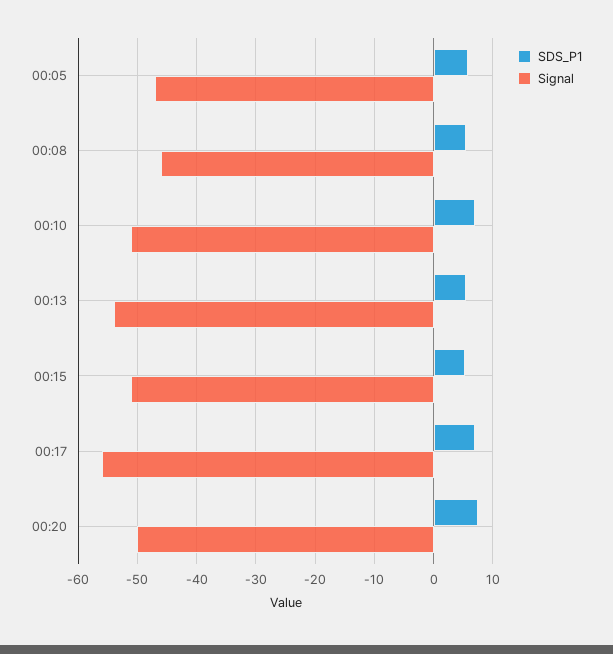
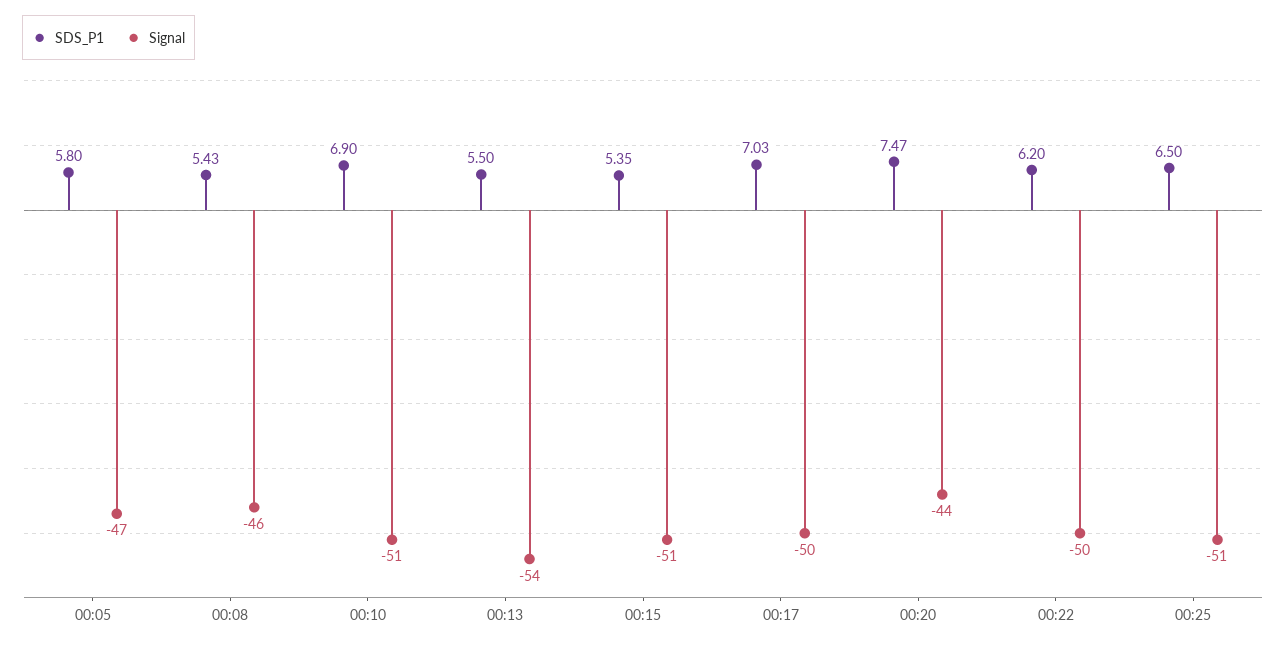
Signal, 00:17: -56 -> -50
Signal, 00:20: -50 -> -44
SDS_P1, 00:22: none -> 6.2
Signal, 00:22: none -> -50
SDS_P1, 00:25: none -> 6.5
Signal, 00:25: none -> -51

